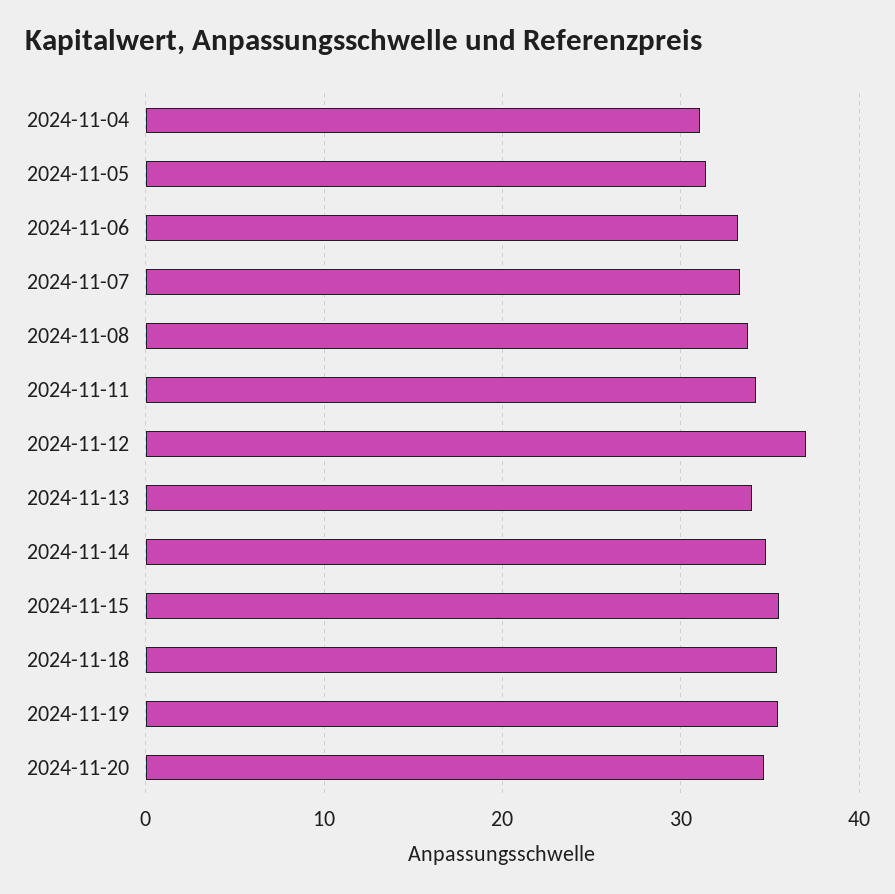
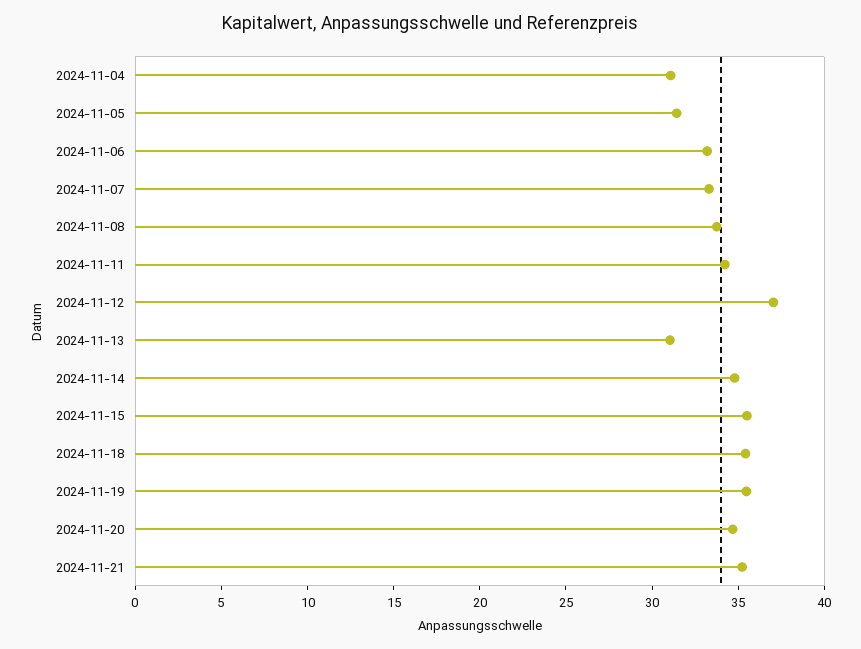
2024-11-13: 34 -> 31
2024-11-21: none -> 35

